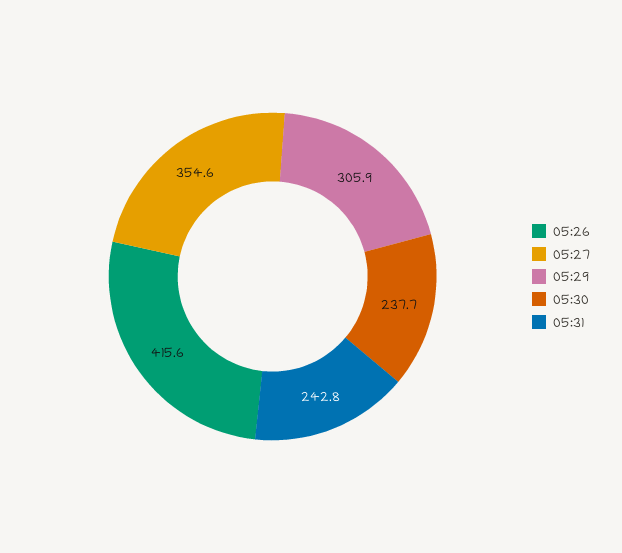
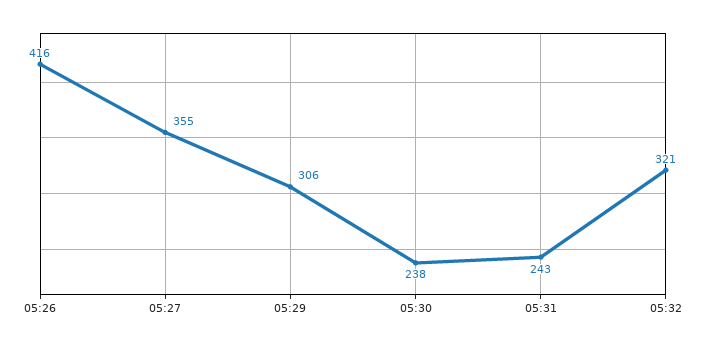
05:32: none -> 321

